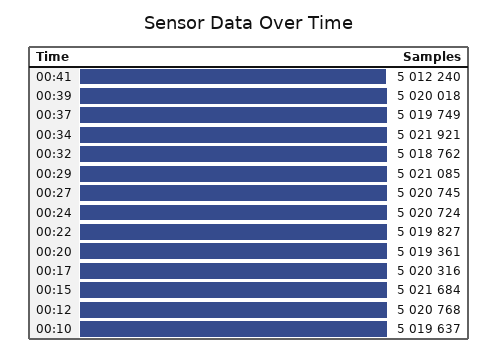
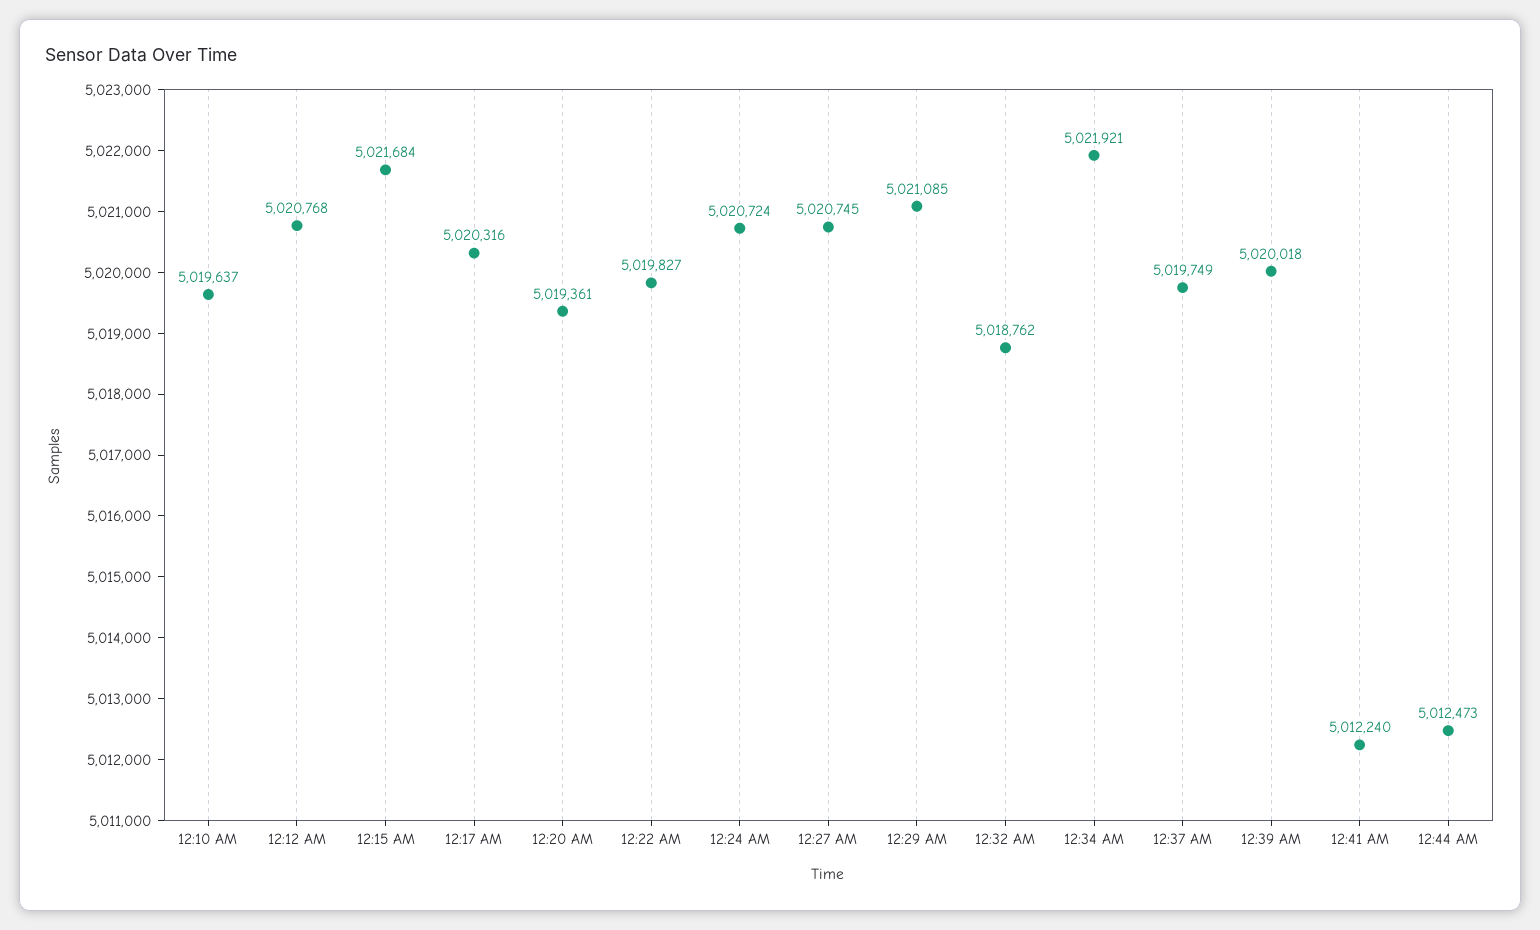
12:44 AM: none -> 5012473

